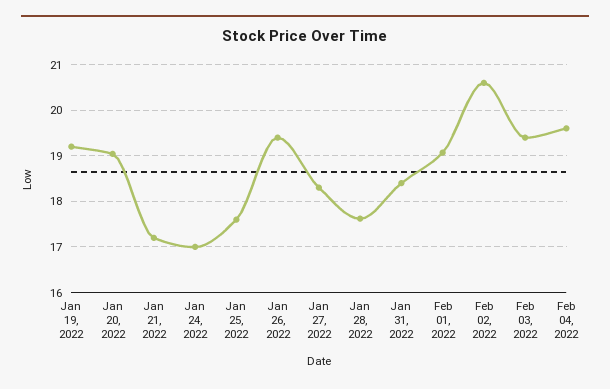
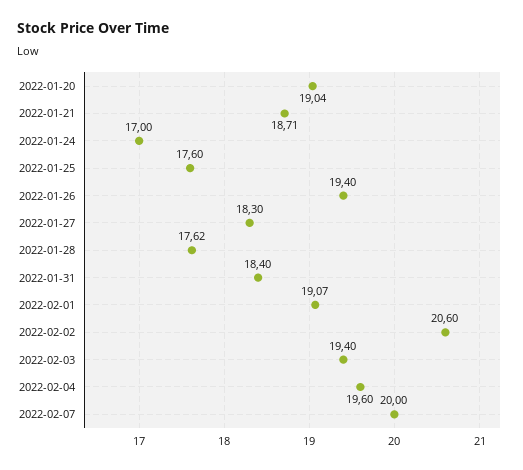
Jan 19, 2022: 19.2 -> none
Jan 21, 2022: 17.2 -> 18.71
2022-02-07: none -> 20

